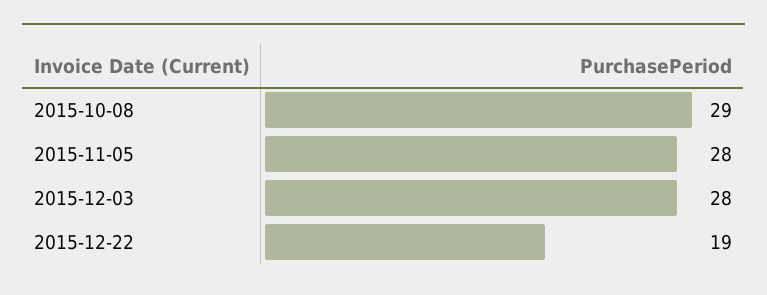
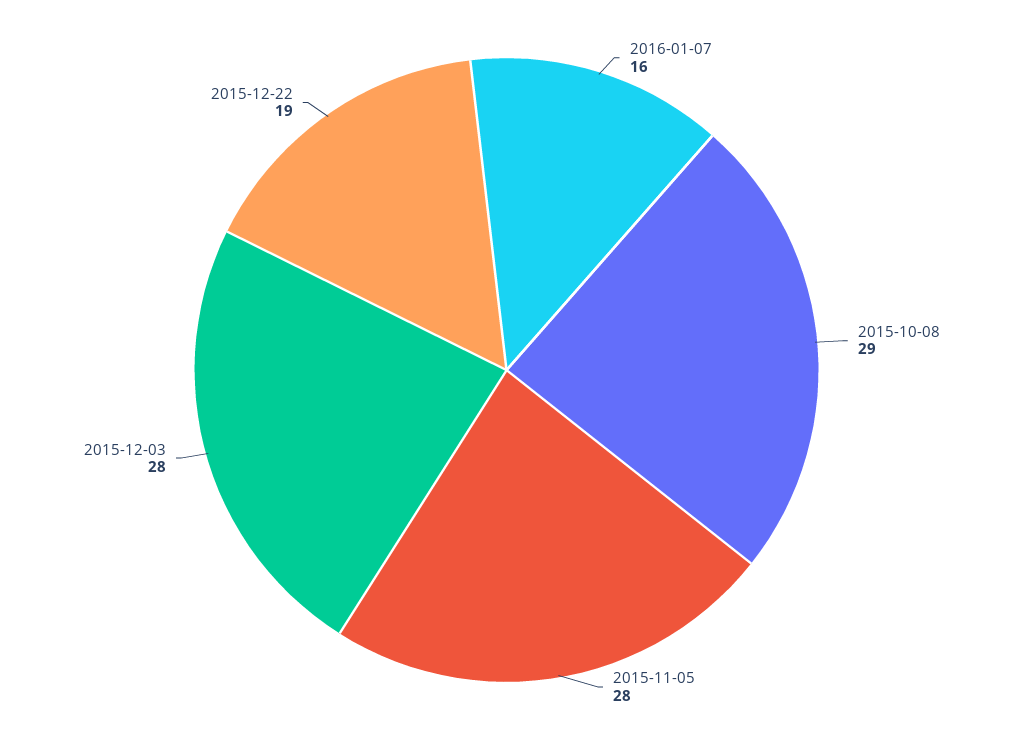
2016-01-07: none -> 16

